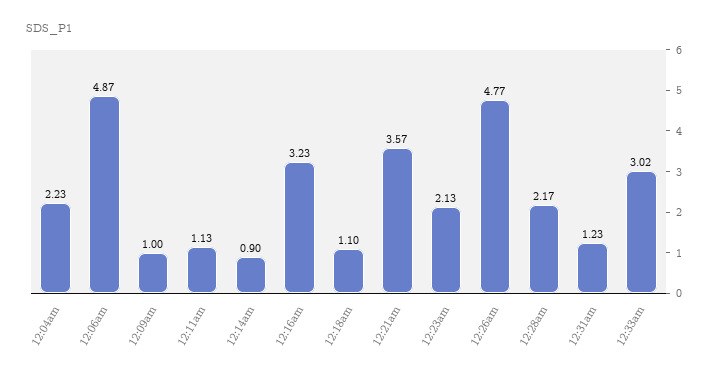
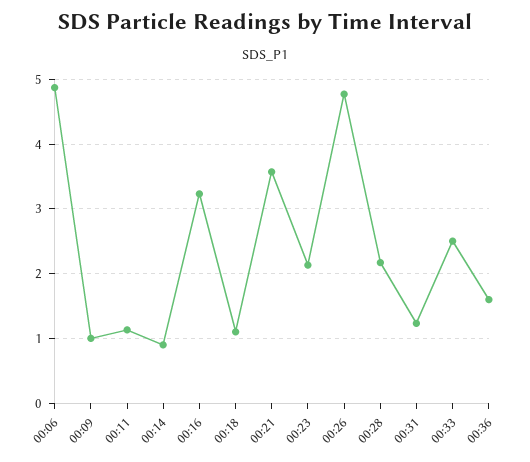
12:04am: 2.23 -> none
12:33am: 3.02 -> 2.5
00:36: none -> 1.6

